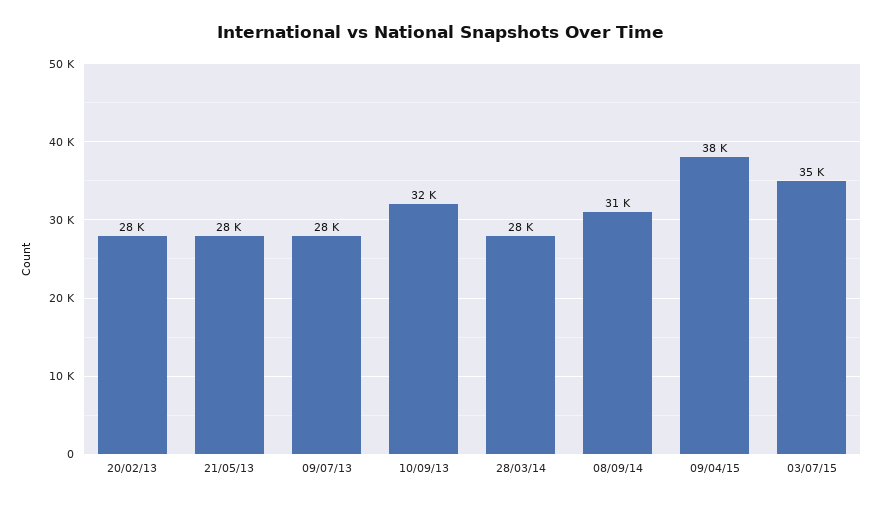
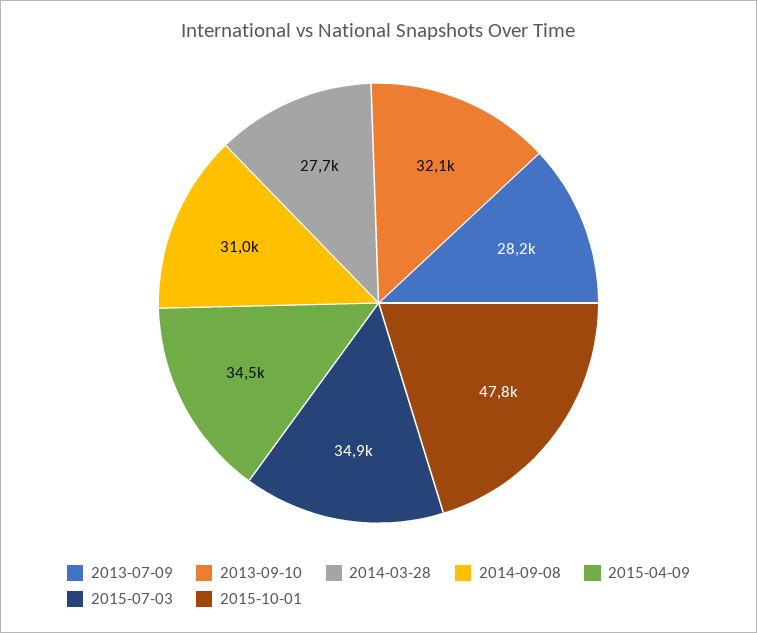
20/02/13: 28000 -> none
21/05/13: 28000 -> none
09/04/15: 38000 -> 34500
2015-10-01: none -> 47800

